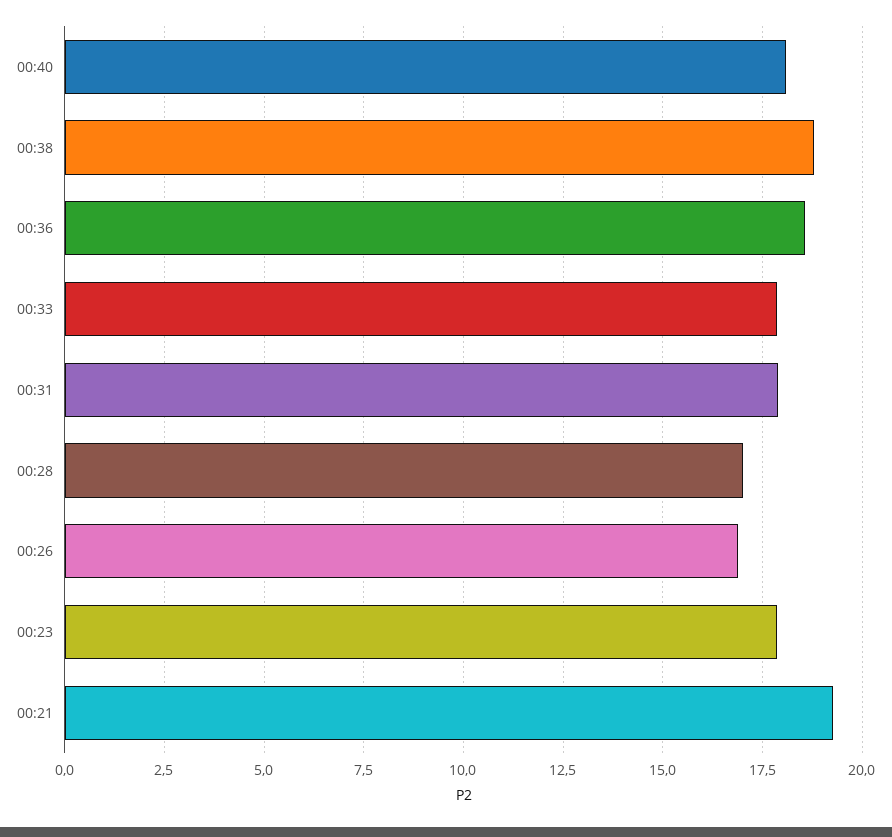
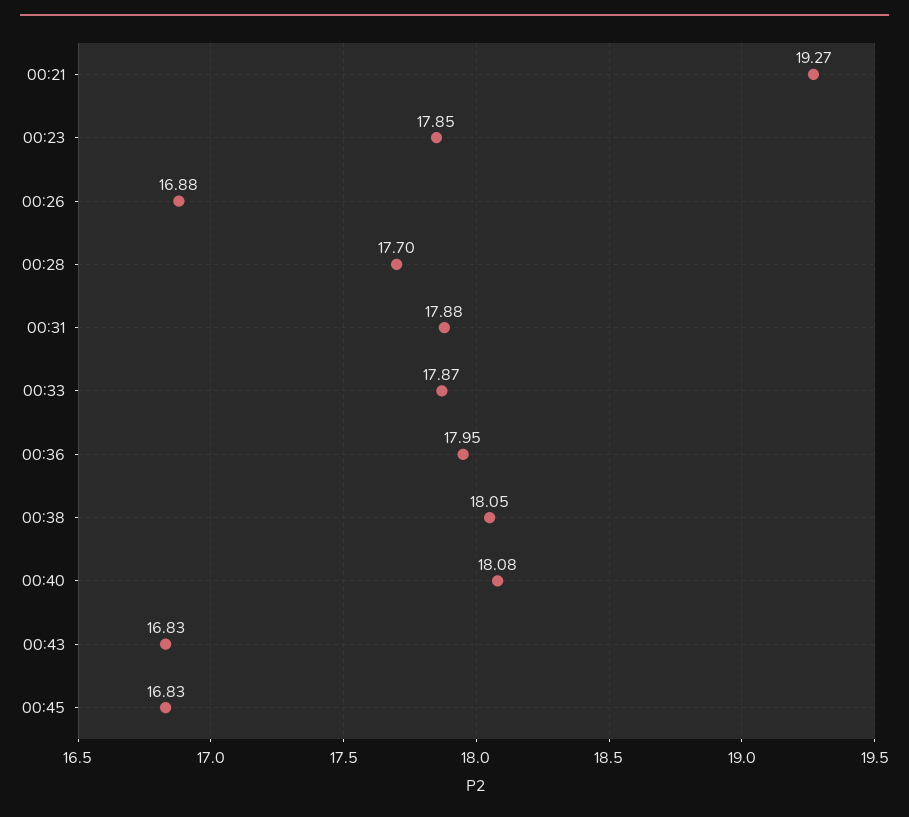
00:38: 18.75 -> 18.05
00:36: 18.5 -> 17.95
00:28: 17 -> 17.7
00:43: none -> 16.83
00:45: none -> 16.83

